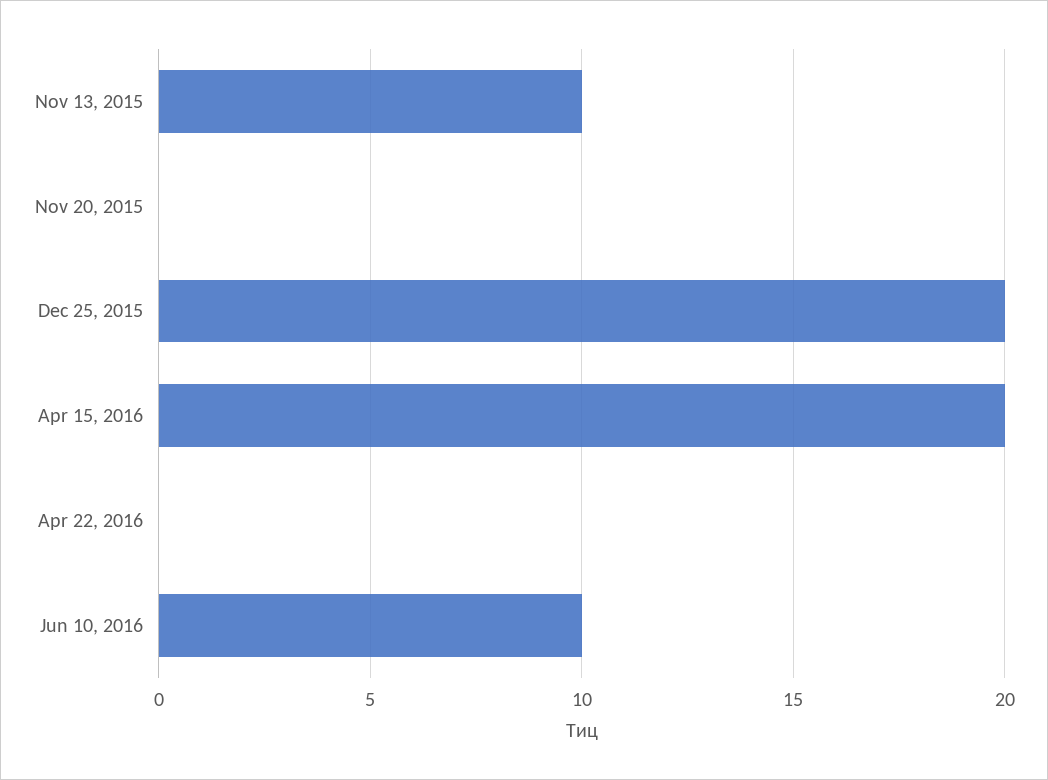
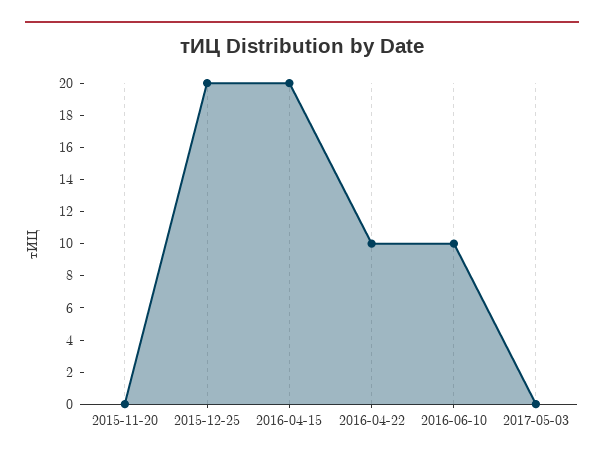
Nov 13, 2015: 10 -> none
Apr 22, 2016: 0 -> 10
2017-05-03: none -> 0

